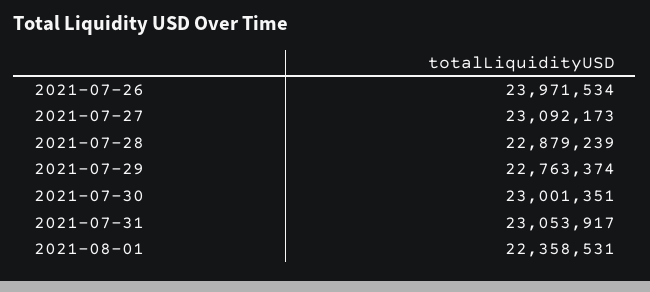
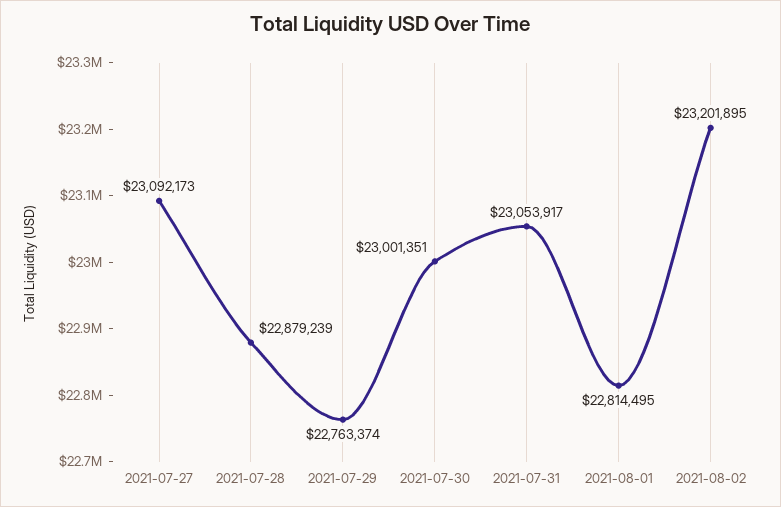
2021-07-26: 23971534 -> none
2021-08-01: 22358531 -> 22814495
2021-08-02: none -> 23201895

